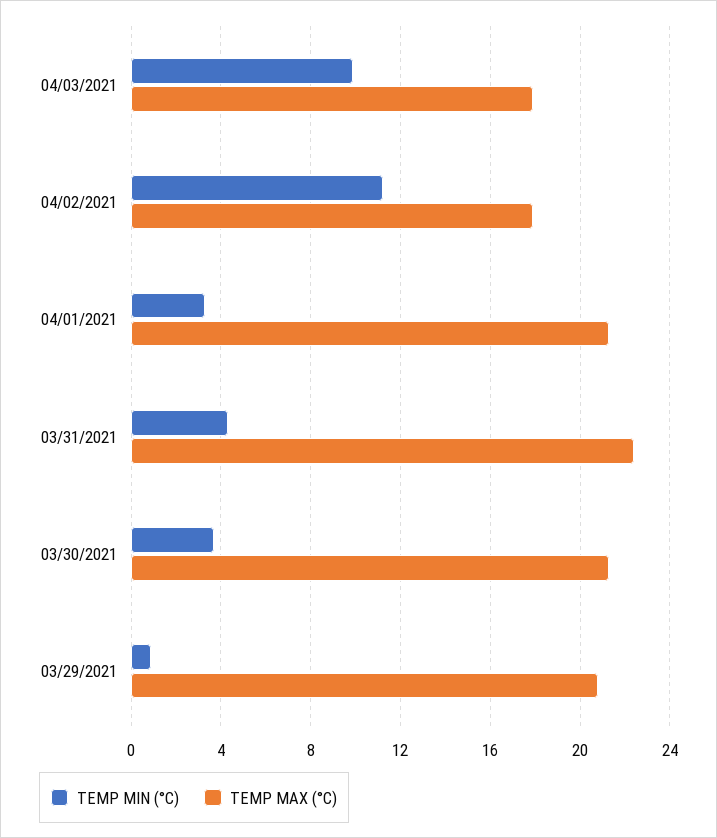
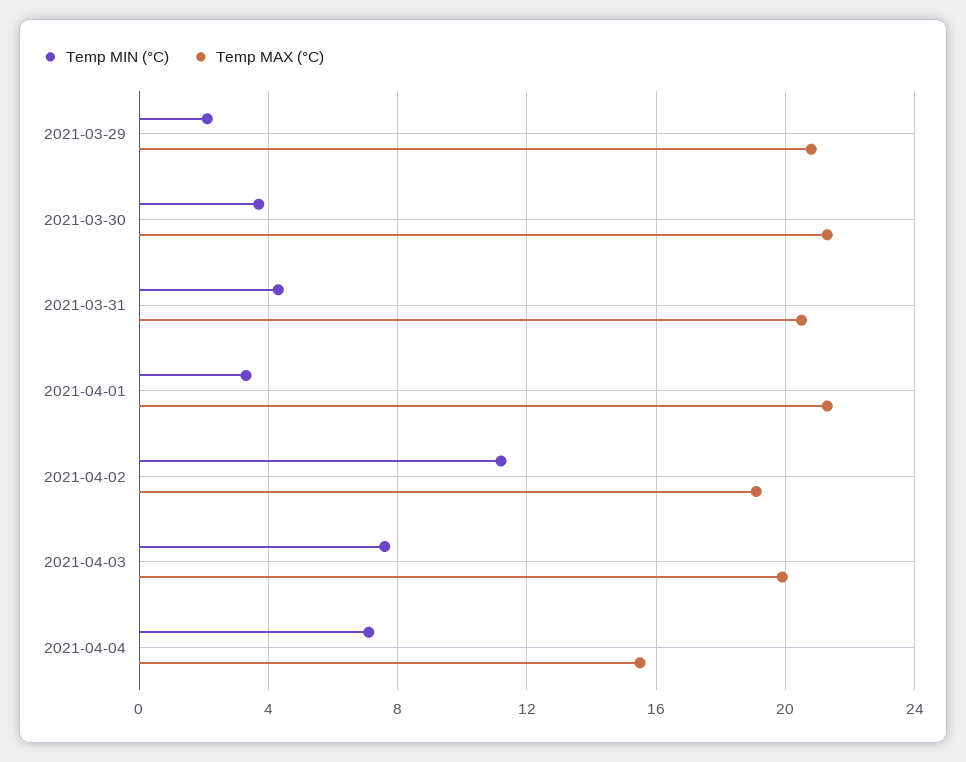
TEMP MIN (°C), 04/03/2021: 10 -> 7.5
TEMP MAX (°C), 04/03/2021: 18 -> 20
TEMP MAX (°C), 04/02/2021: 18 -> 19
TEMP MAX (°C), 03/31/2021: 22.5 -> 20.5
TEMP MIN (°C), 03/29/2021: 1 -> 2
TEMP MIN (°C), 2021-04-04: none -> 7
TEMP MAX (°C), 2021-04-04: none -> 15.5

